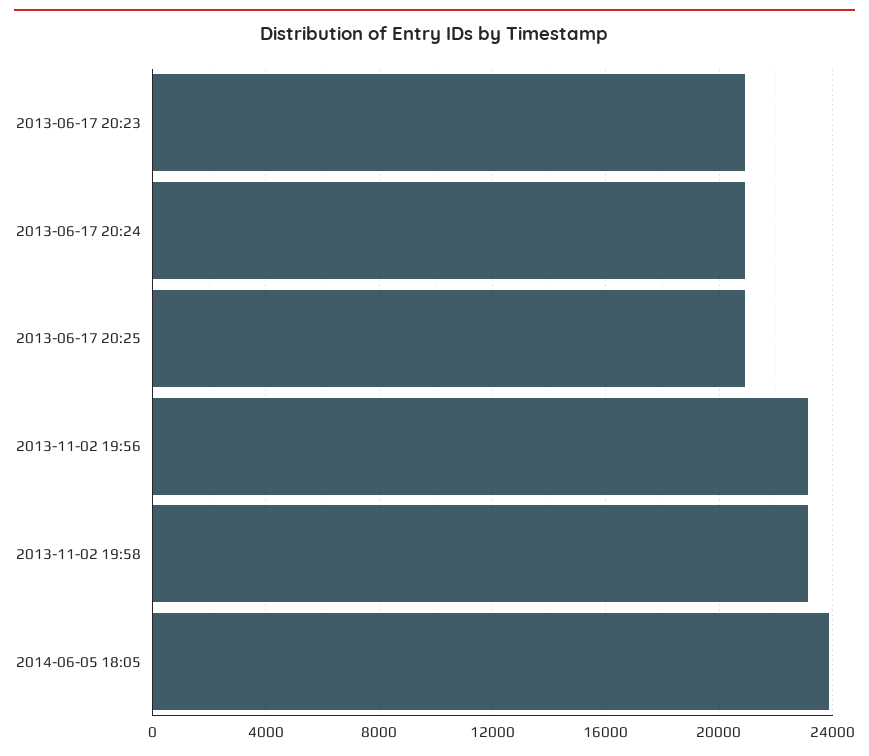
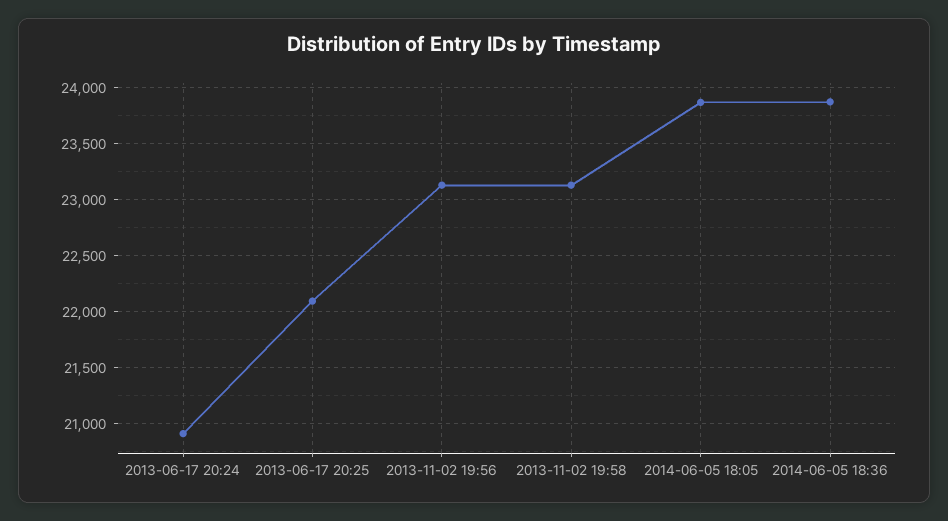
2013-06-17 20:23: 21000 -> none
2013-06-17 20:25: 21000 -> 22100
2014-06-05 18:36: none -> 23900

